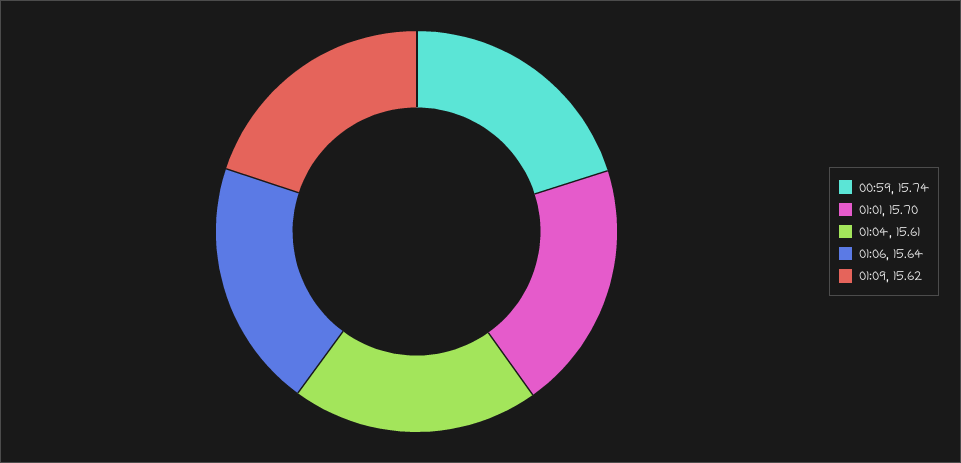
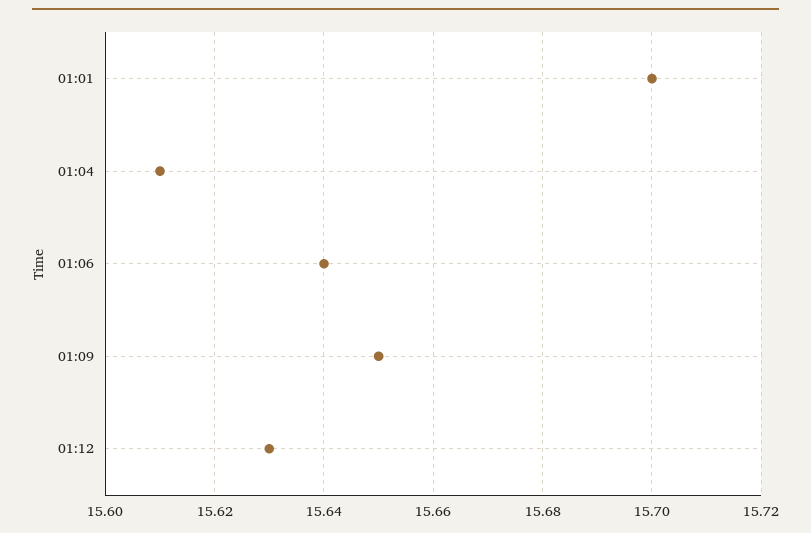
00:59: 15.74 -> none
01:09: 15.62 -> 15.65
01:12: none -> 15.63

